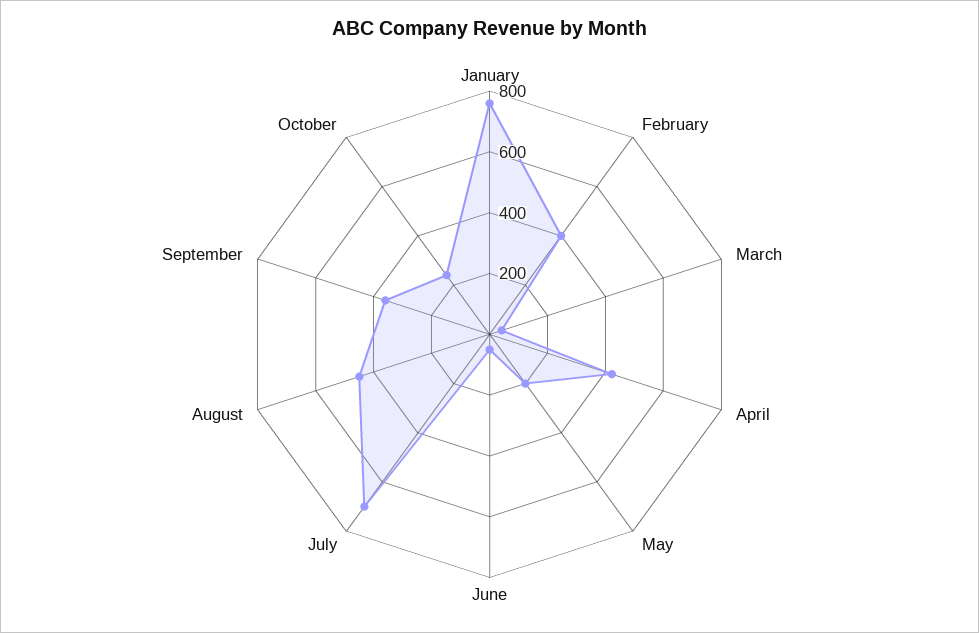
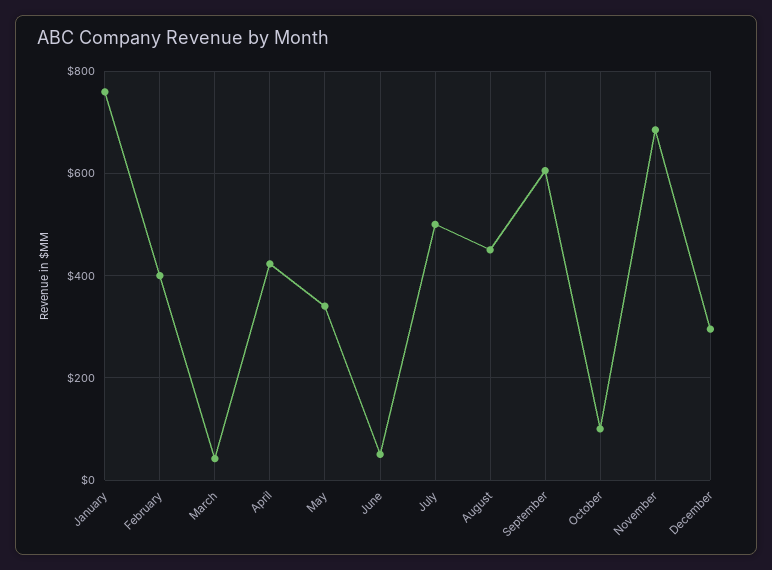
May: 200 -> 340
July: 700 -> 500
September: 350 -> 600
October: 250 -> 100
November: none -> 680
December: none -> 300

